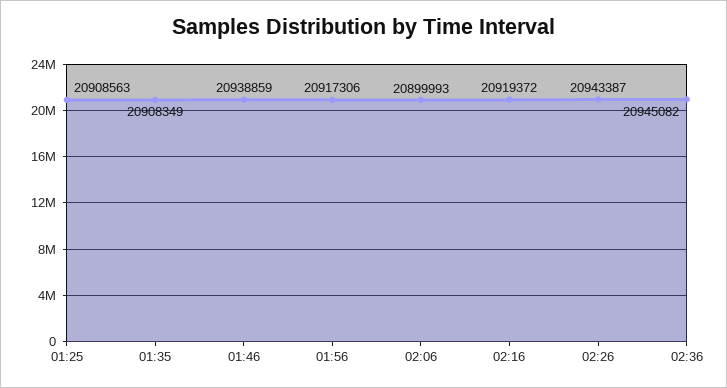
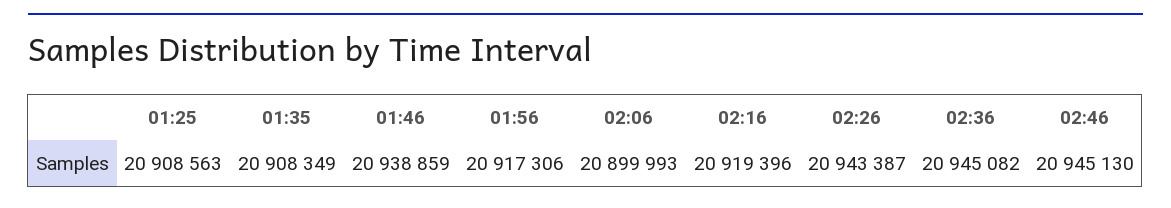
02:16: 20919372 -> 20919396
02:46: none -> 20945130

